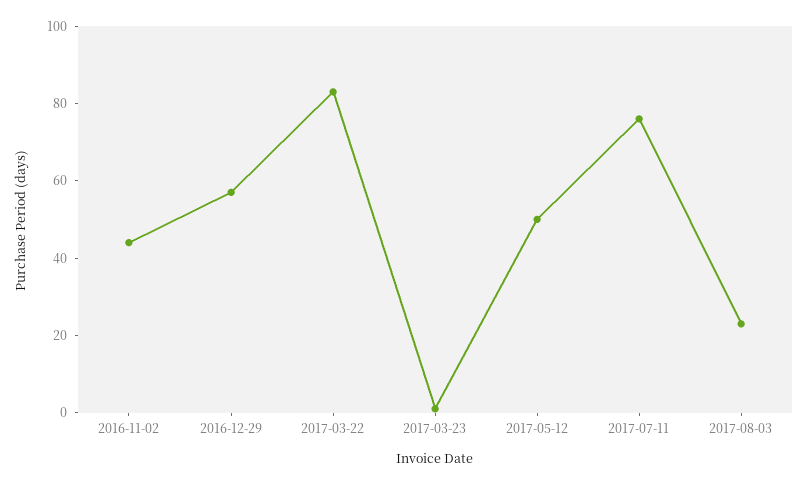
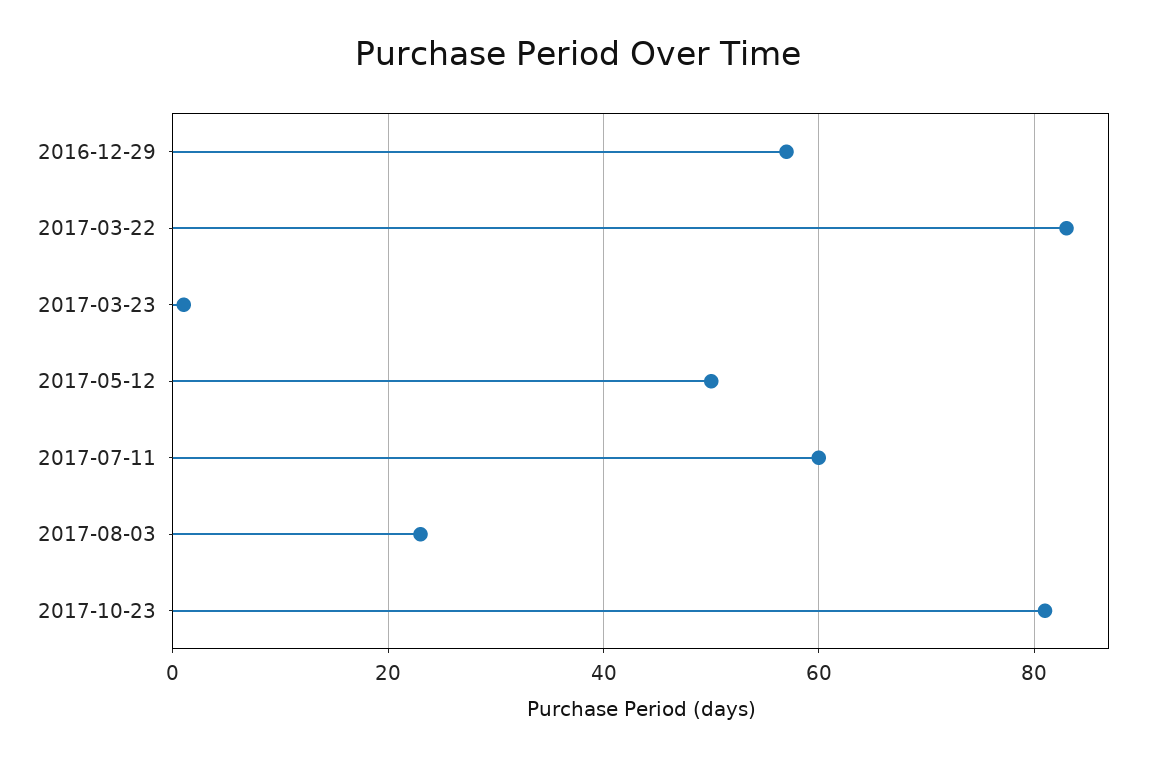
2016-11-02: 45 -> none
2017-07-11: 75 -> 60
2017-10-23: none -> 80

